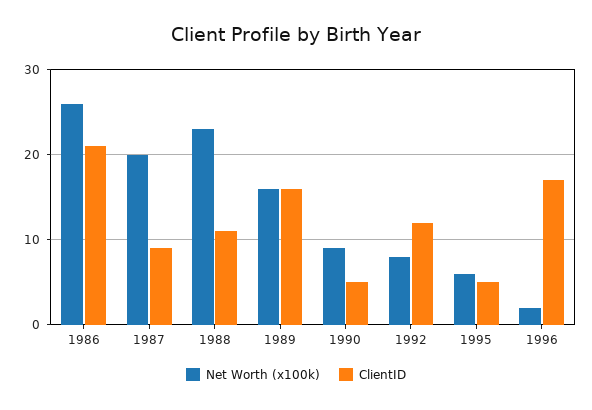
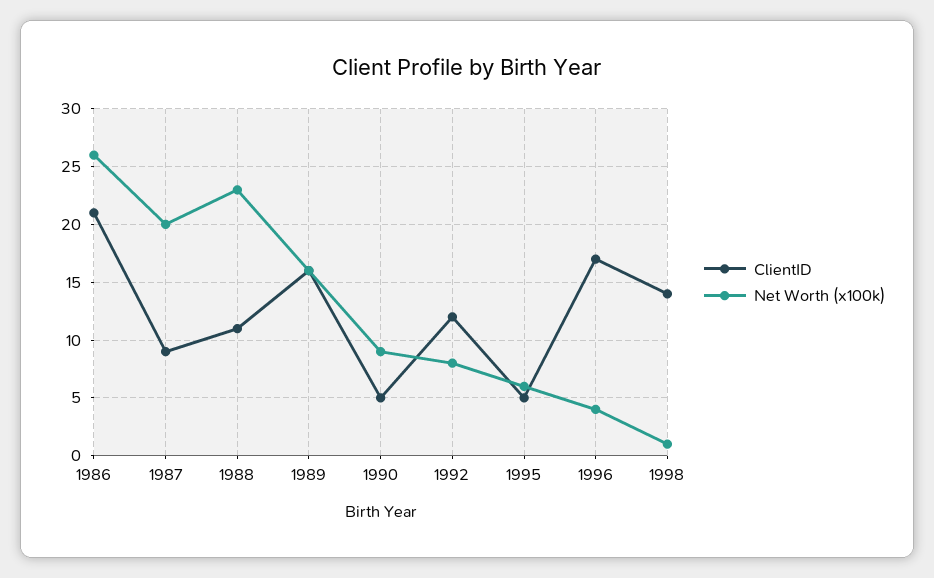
Net Worth (x100k), 1996: 2 -> 4
ClientID, 1998: none -> 14
Net Worth (x100k), 1998: none -> 1

